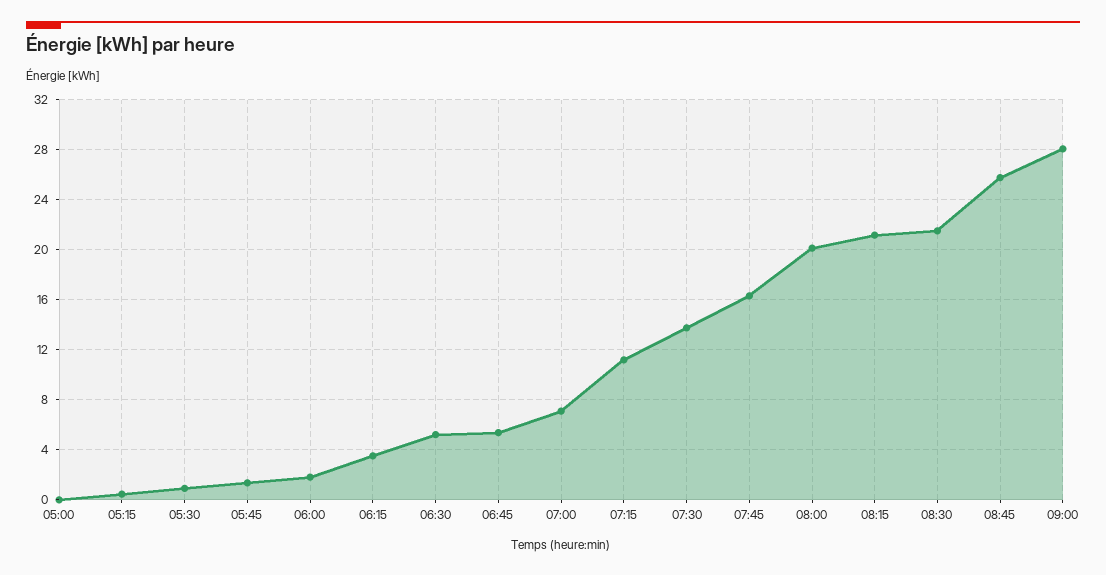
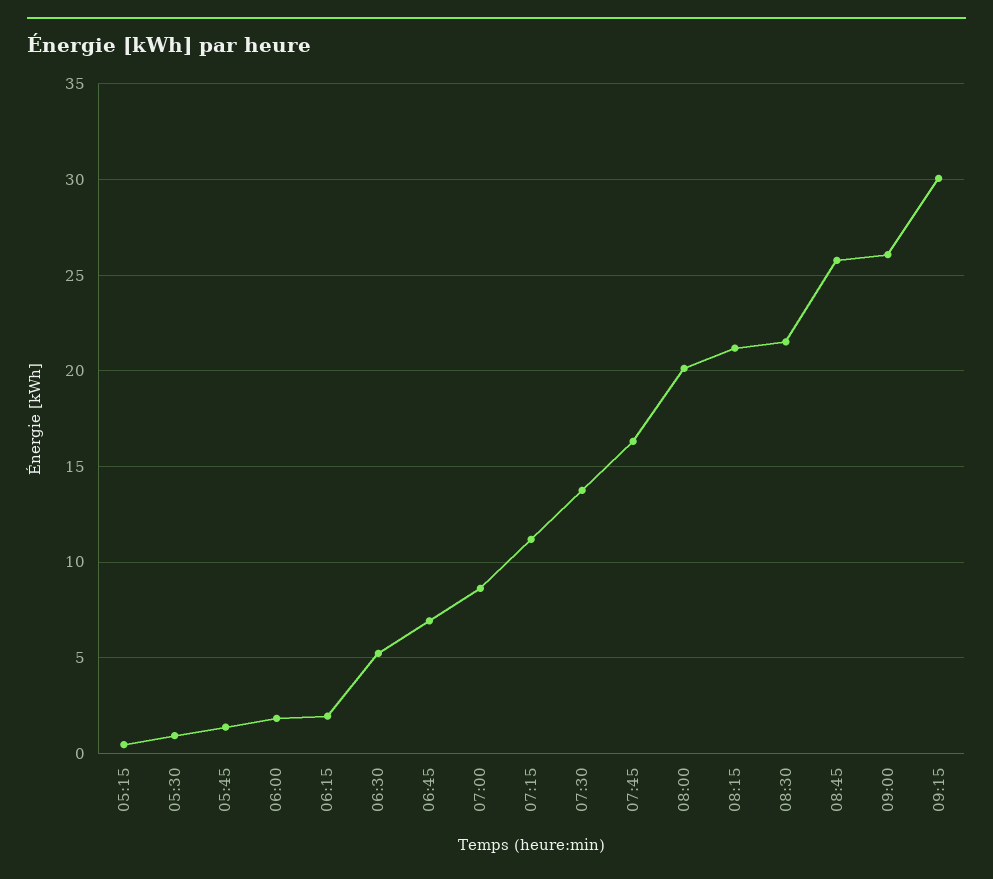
05:00: 0 -> none
06:15: 3.5 -> 2
06:45: 5.5 -> 7
07:00: 7 -> 8.5
09:00: 28 -> 26
09:15: none -> 30

